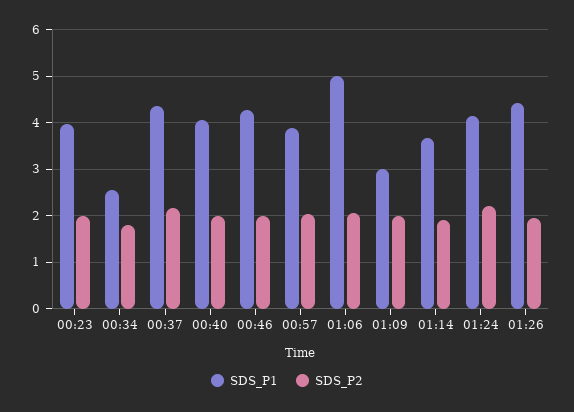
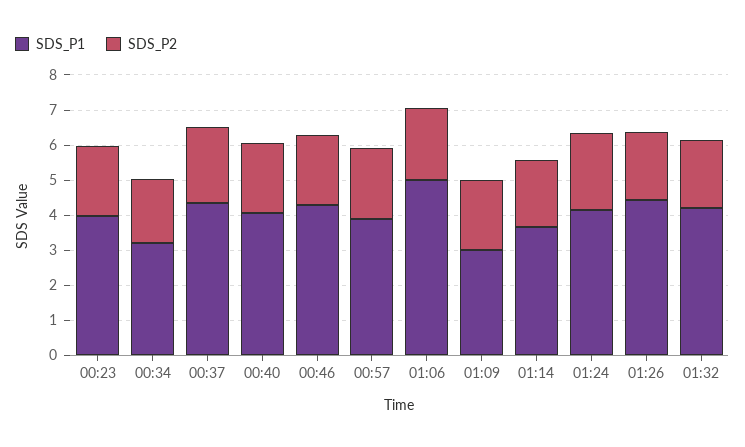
SDS_P1, 00:34: 2.6 -> 3.25
SDS_P1, 01:32: none -> 4.25
SDS_P2, 01:32: none -> 2

